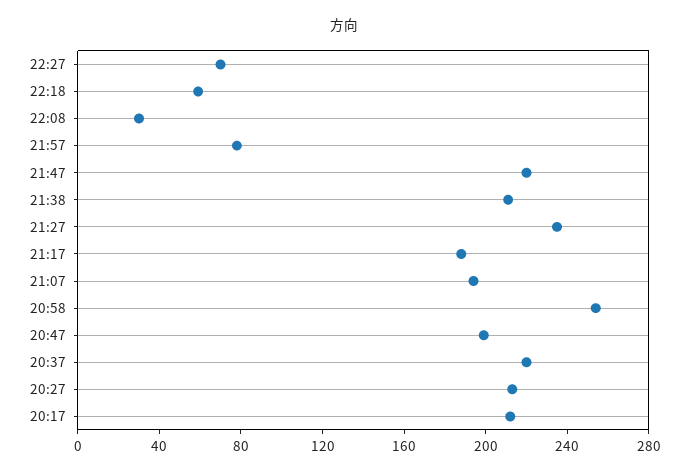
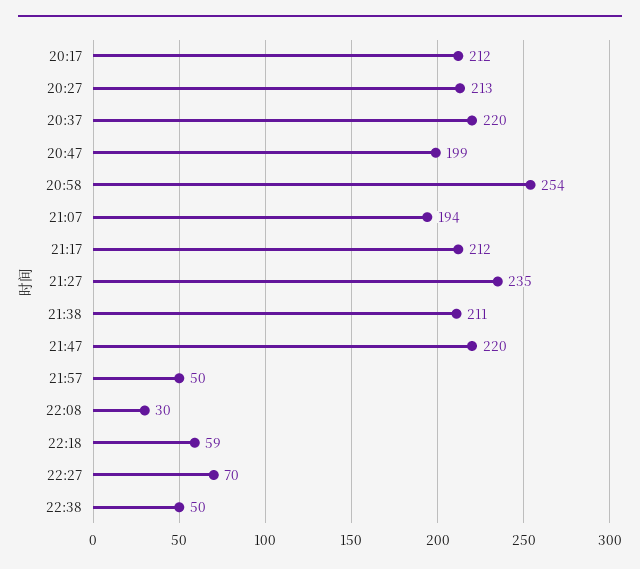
21:57: 80 -> 50
21:17: 190 -> 212
22:38: none -> 50

